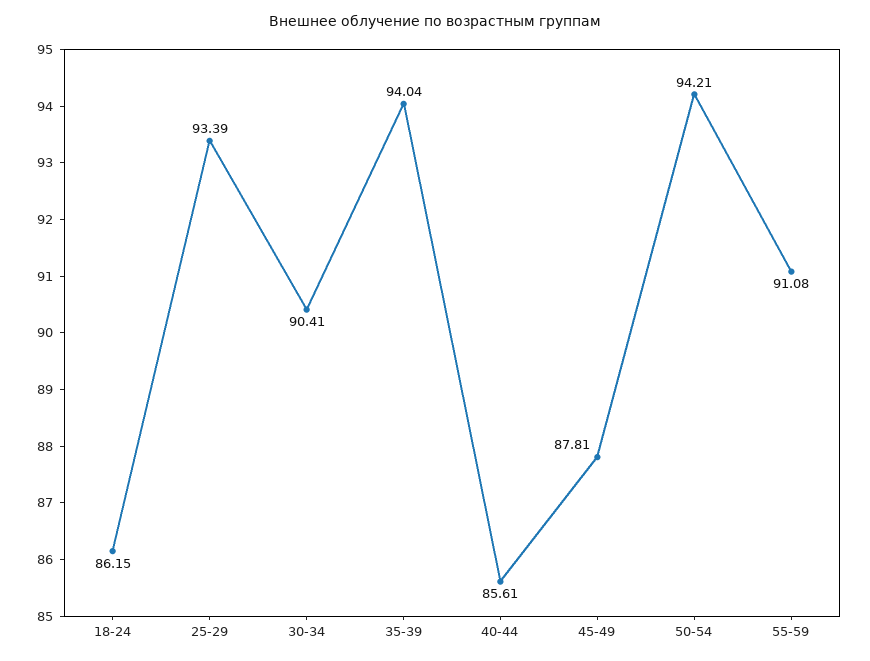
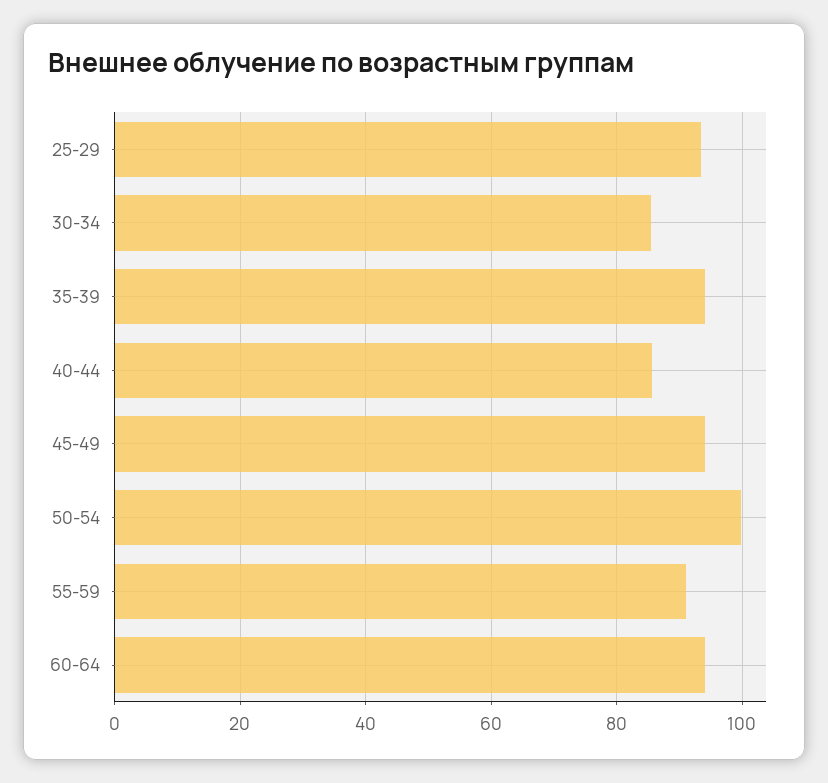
18-24: 86.15 -> none
30-34: 90.41 -> 86
45-49: 87.81 -> 94
50-54: 94.21 -> 100
60-64: none -> 94

